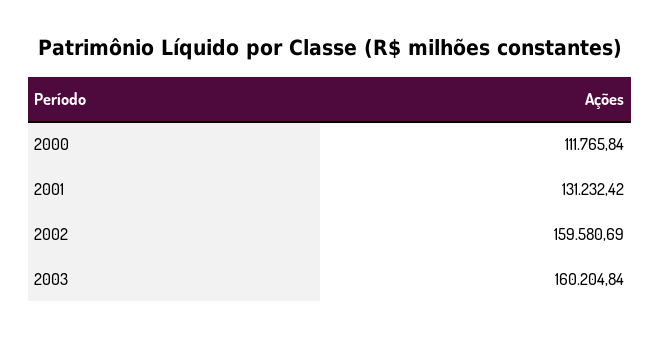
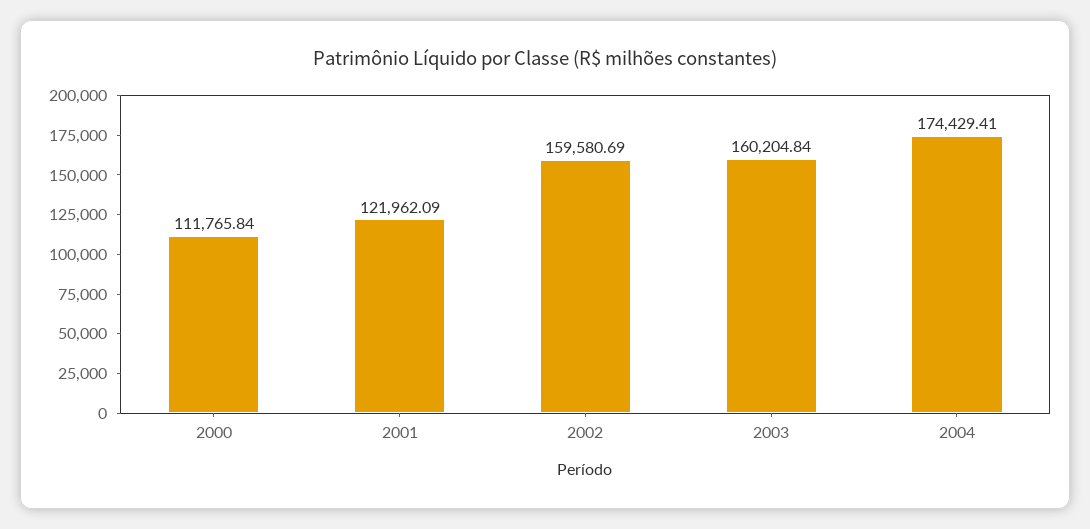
2001: 131232.42 -> 121962.09
2004: none -> 174429.41

